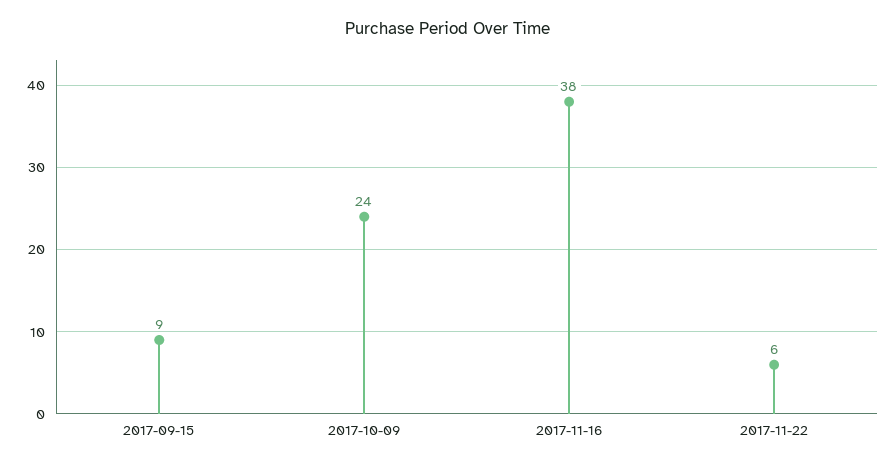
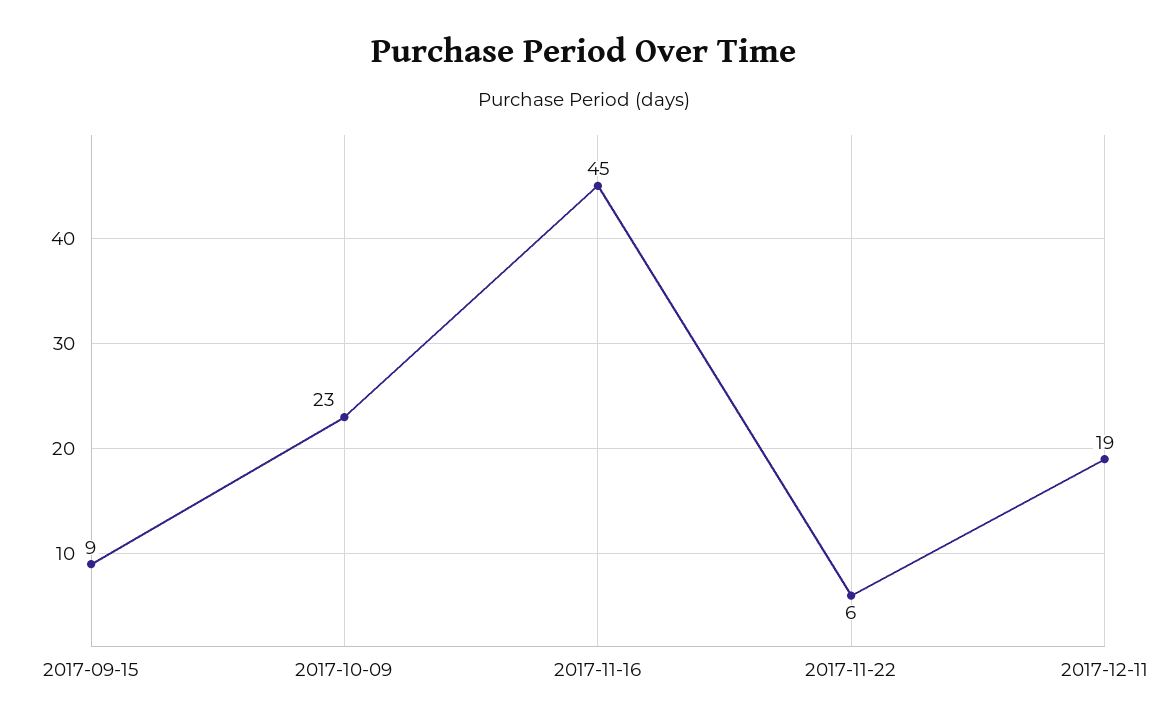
2017-10-09: 24 -> 23
2017-11-16: 38 -> 45
2017-12-11: none -> 19

